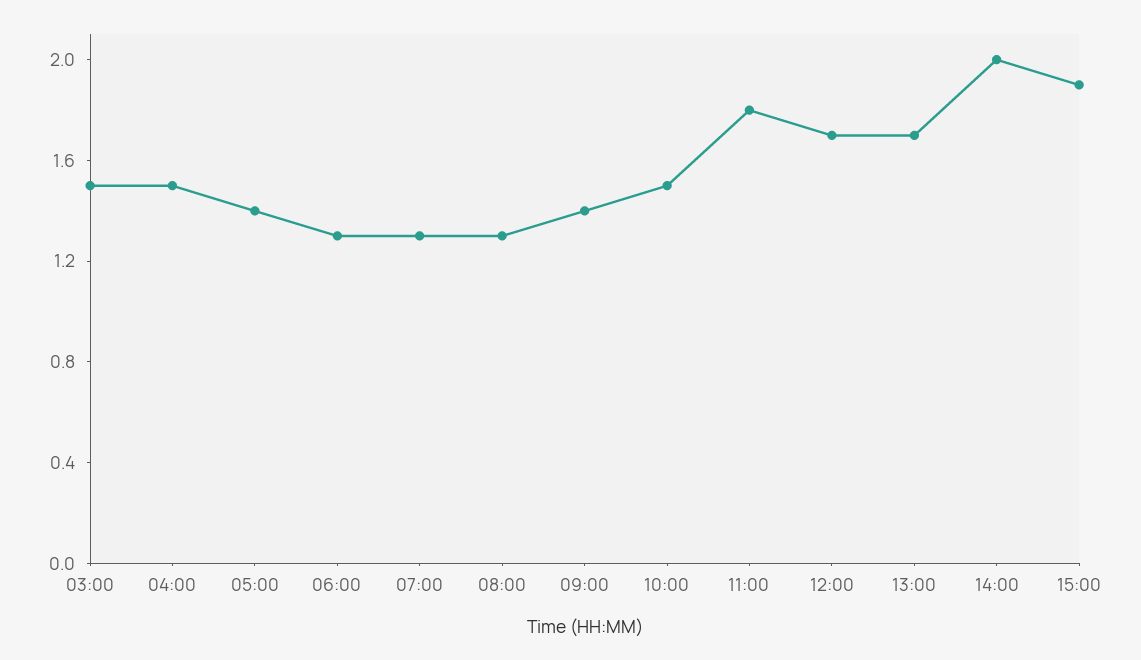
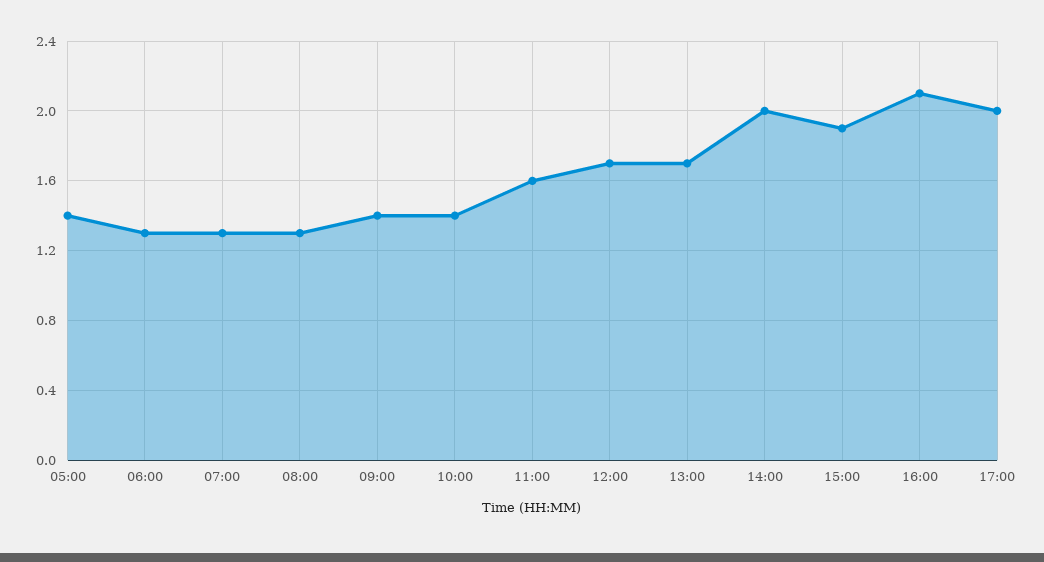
03:00: 1.5 -> none
04:00: 1.5 -> none
10:00: 1.5 -> 1.4
11:00: 1.8 -> 1.6
16:00: none -> 2.1
17:00: none -> 2

